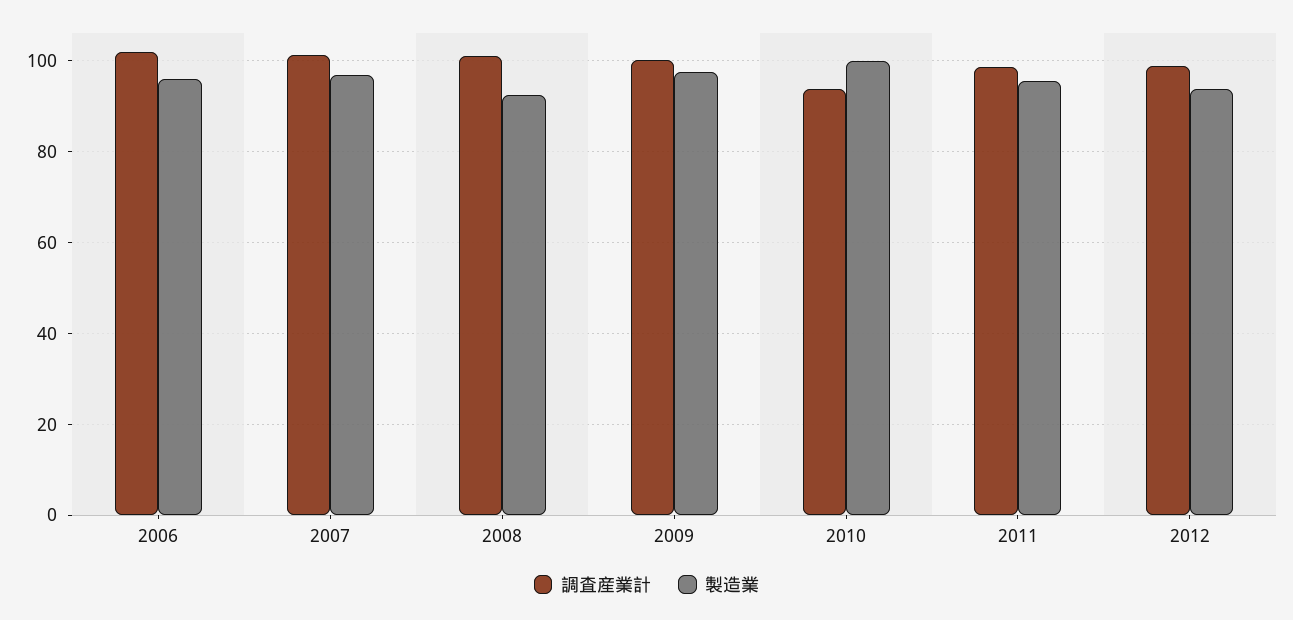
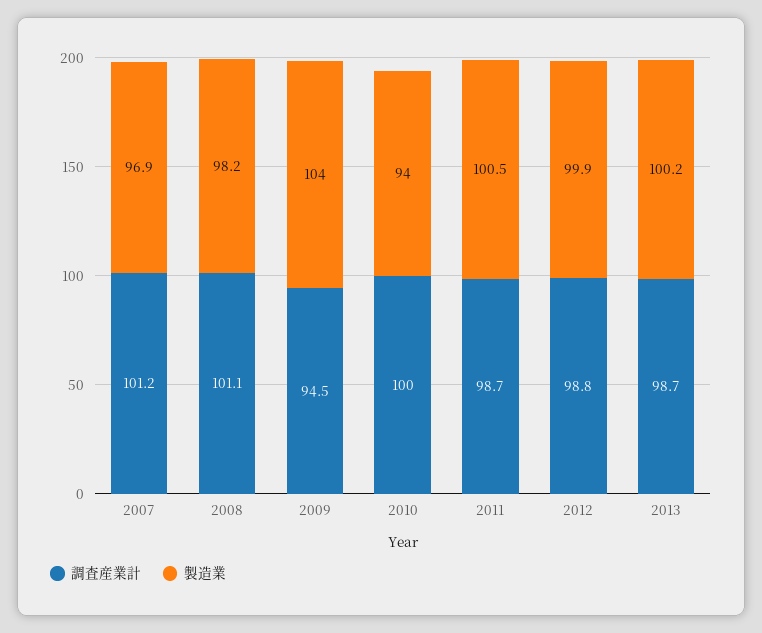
調査産業計, 2006: 102 -> none
製造業, 2006: 96 -> none
製造業, 2008: 92 -> 98.2
調査産業計, 2009: 100 -> 94.5
製造業, 2009: 98 -> 104
調査産業計, 2010: 94 -> 100
製造業, 2010: 100 -> 94
製造業, 2011: 96 -> 100.5
製造業, 2012: 94 -> 99.9
調査産業計, 2013: none -> 98.7
製造業, 2013: none -> 100.2

